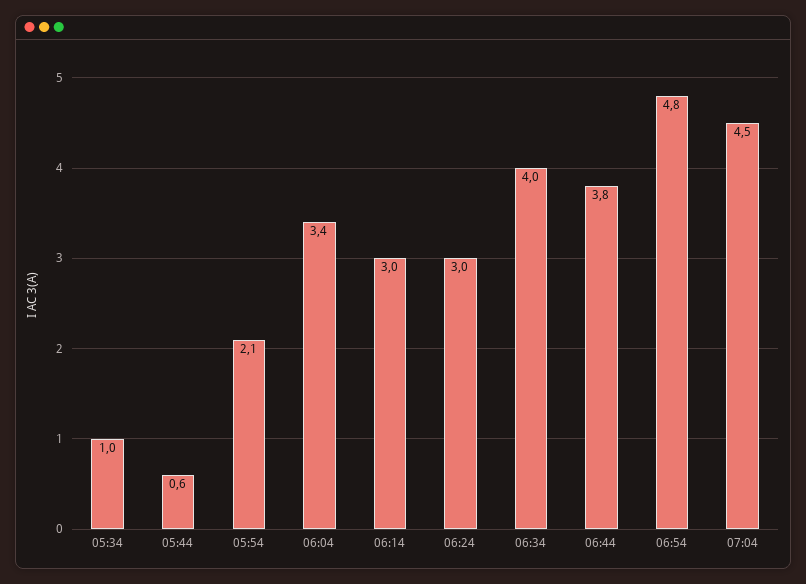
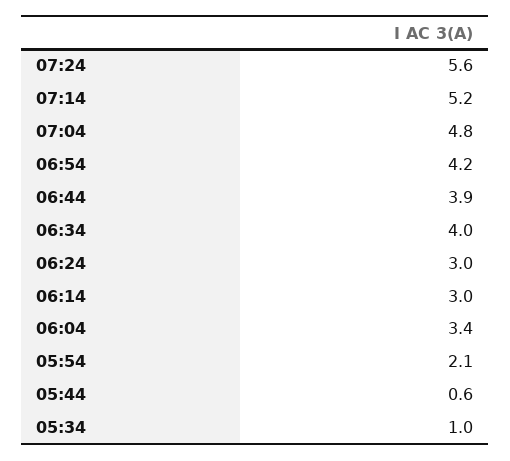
06:44: 3.8 -> 3.9
06:54: 4.8 -> 4.2
07:04: 4.5 -> 4.8
07:24: none -> 5.6
07:14: none -> 5.2

